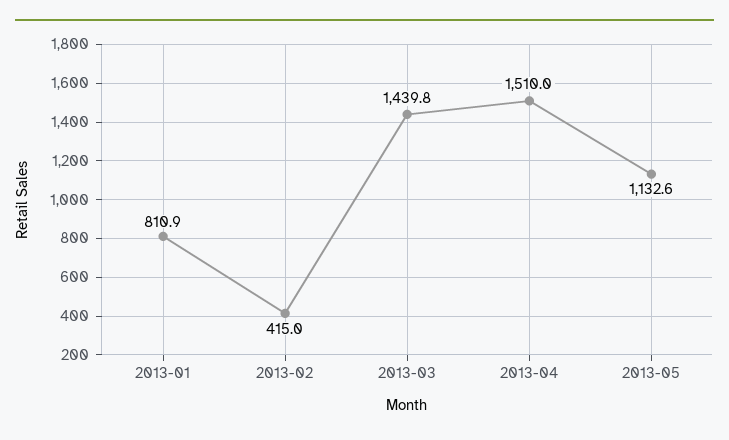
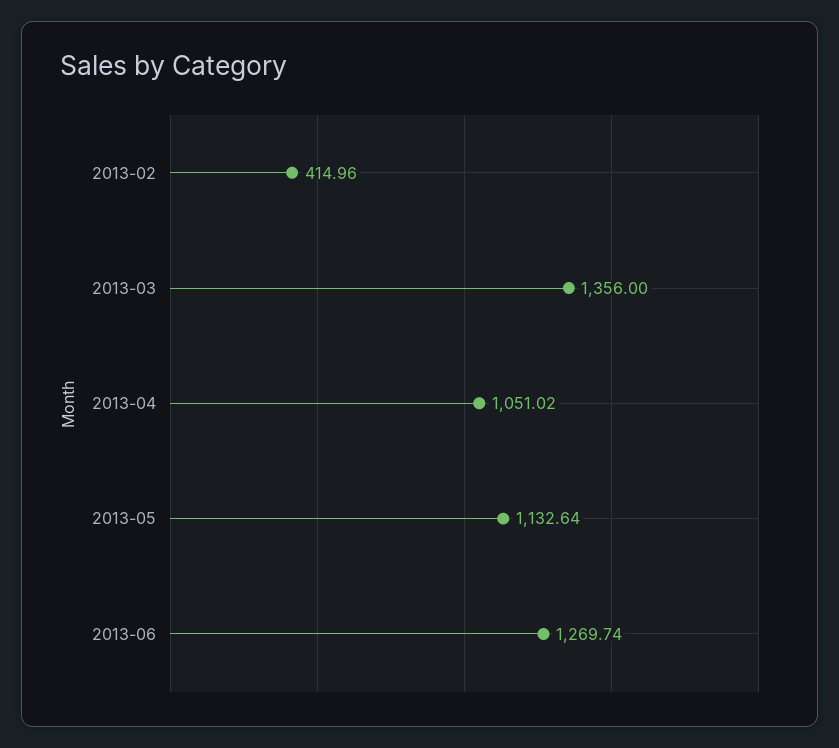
2013-01: 810.9 -> none
2013-03: 1439.8 -> 1356
2013-04: 1510 -> 1051.02
2013-06: none -> 1269.74

